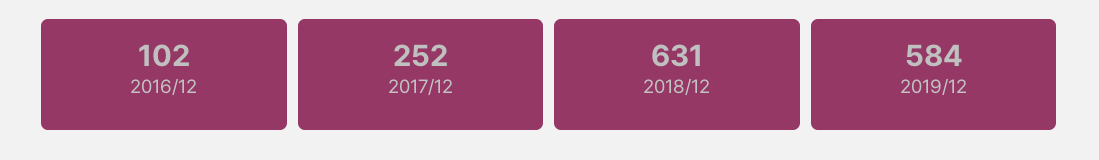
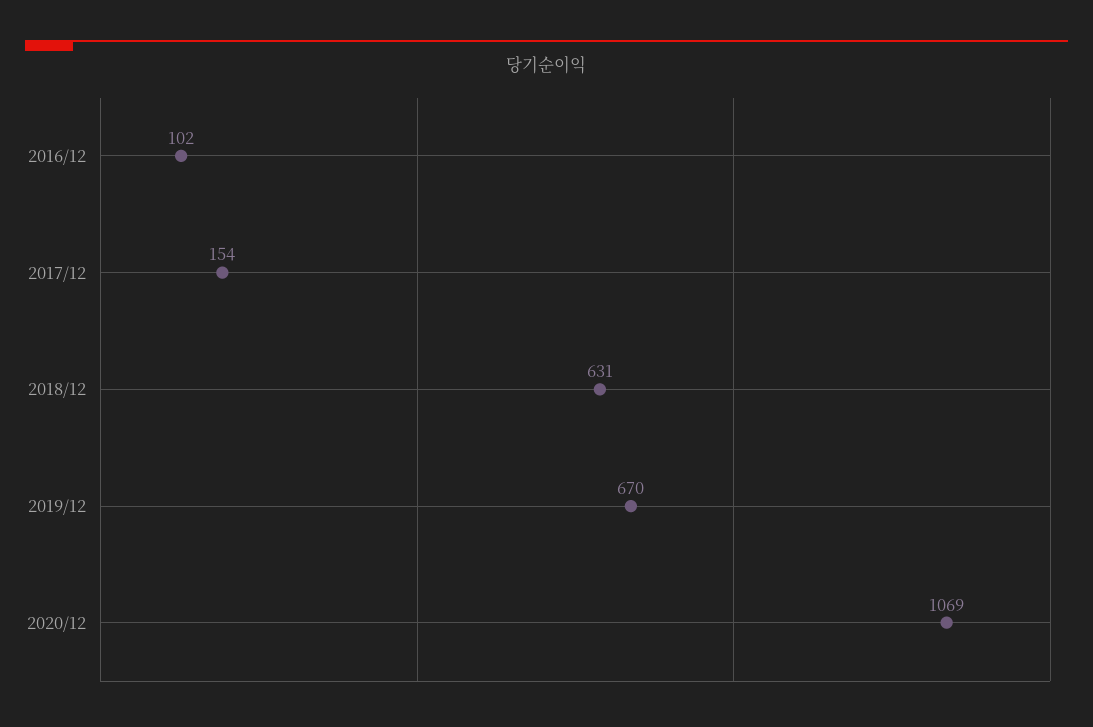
2017/12: 252 -> 154
2019/12: 584 -> 670
2020/12: none -> 1069

